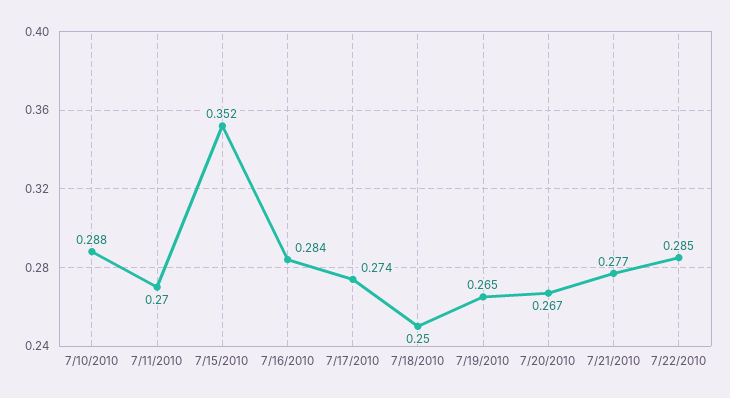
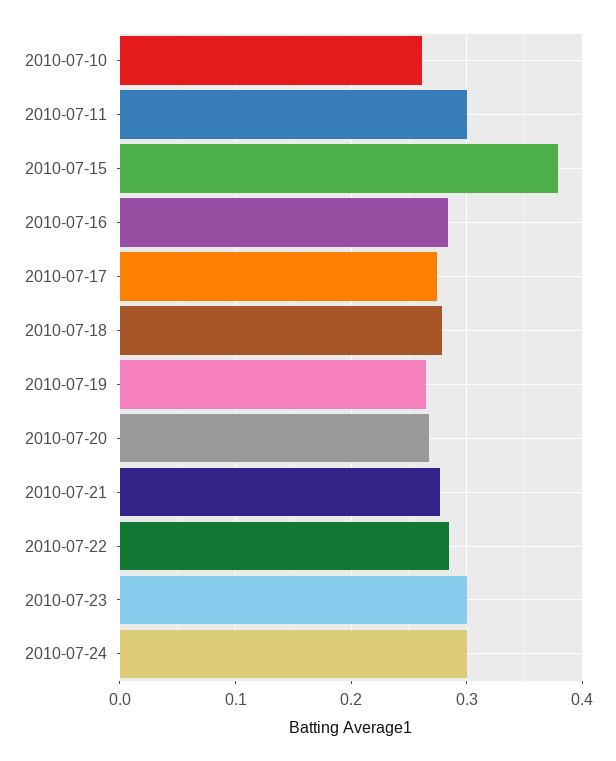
7/10/2010: 0.288 -> 0.26
7/11/2010: 0.27 -> 0.3
7/15/2010: 0.352 -> 0.38
7/18/2010: 0.25 -> 0.28
2010-07-23: none -> 0.3
2010-07-24: none -> 0.3

